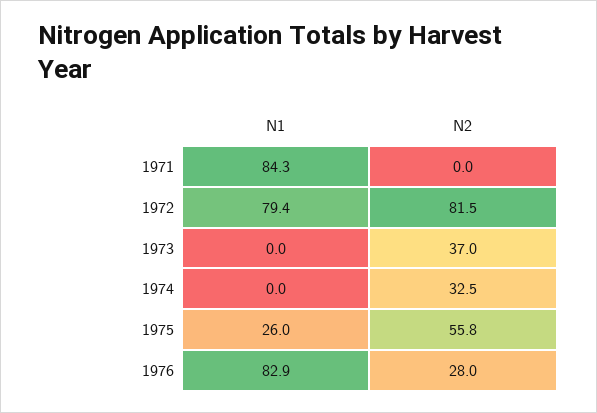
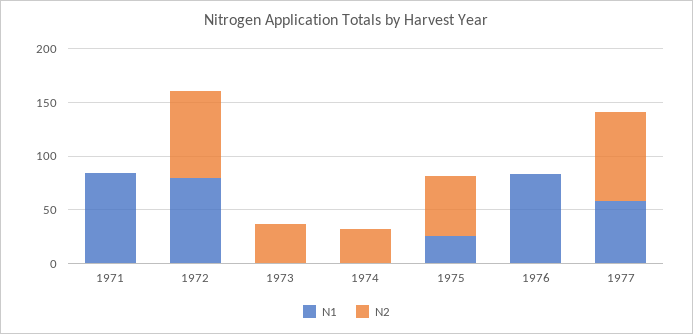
N2, 1976: 28 -> 0
N1, 1977: none -> 60
N2, 1977: none -> 80

